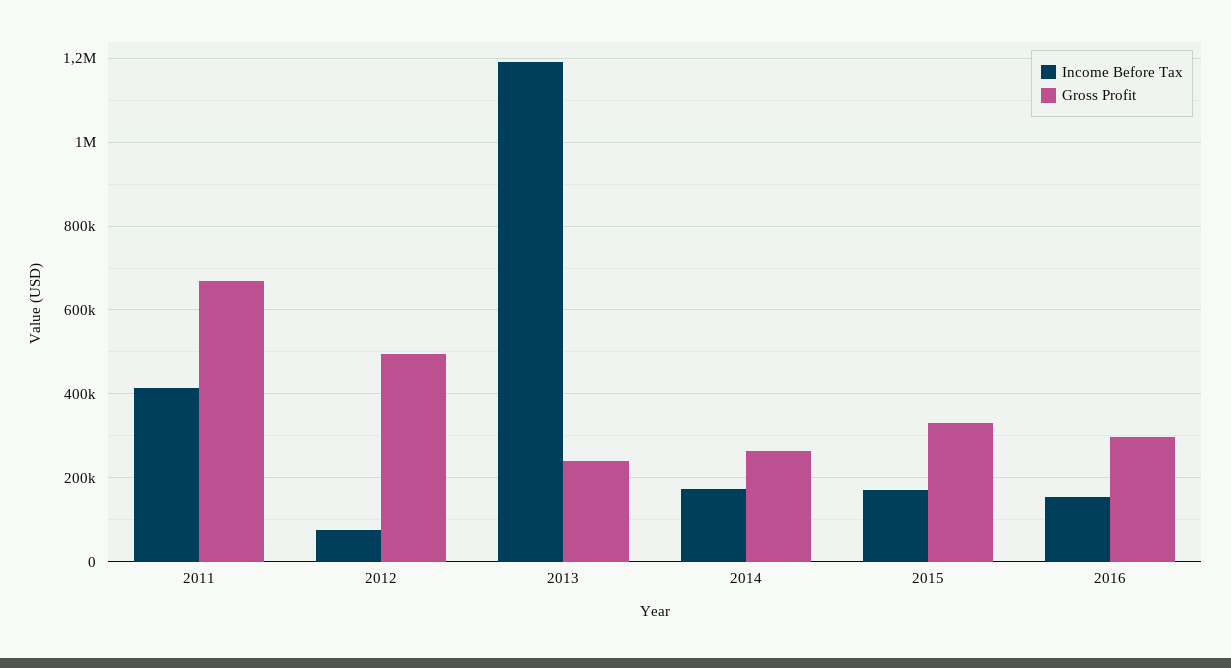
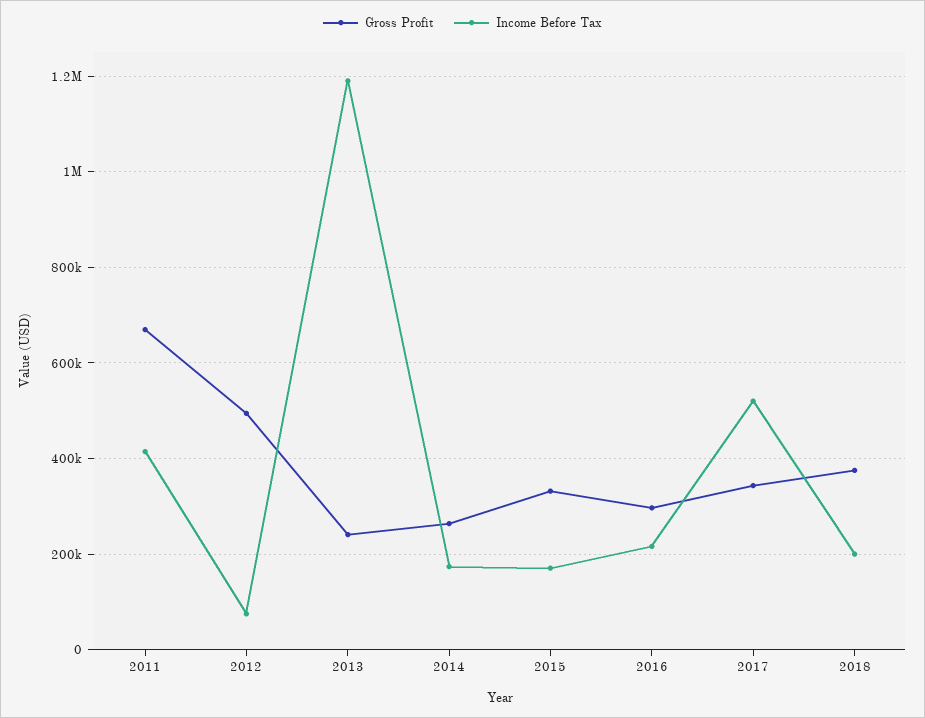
Income Before Tax, 2016: 160000 -> 220000
Gross Profit, 2017: none -> 340000
Income Before Tax, 2017: none -> 520000
Gross Profit, 2018: none -> 380000
Income Before Tax, 2018: none -> 200000

